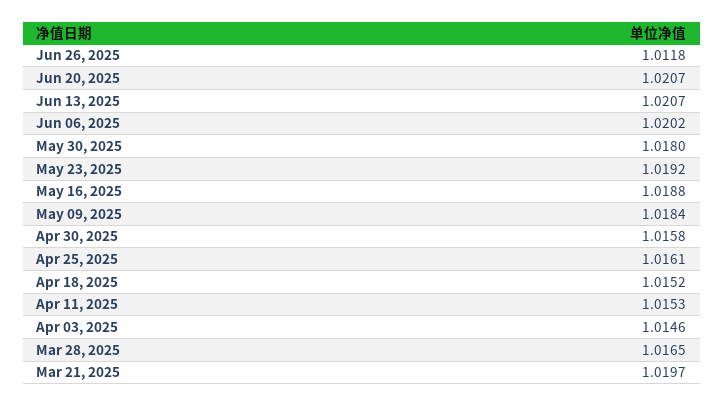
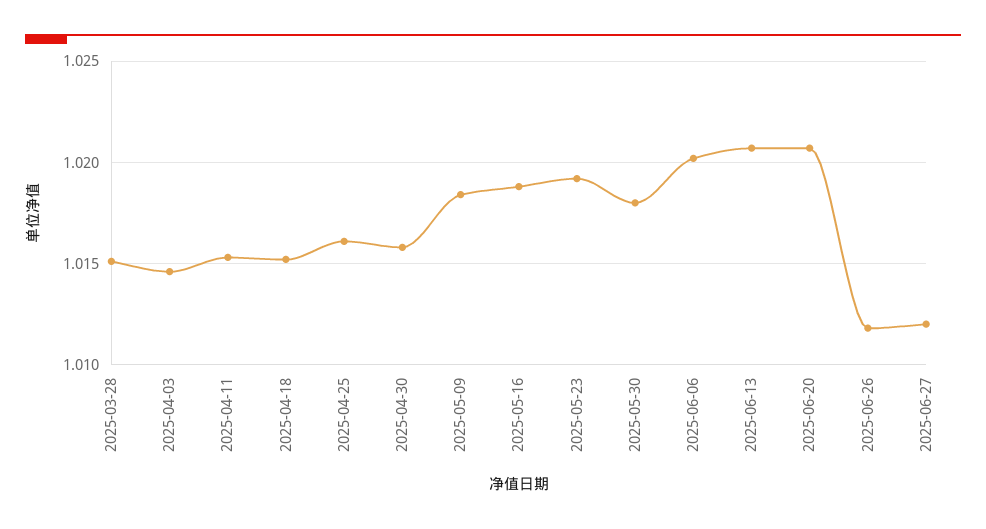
Mar 28, 2025: 1.0165 -> 1.015
Mar 21, 2025: 1.0197 -> none
2025-06-27: none -> 1.012

